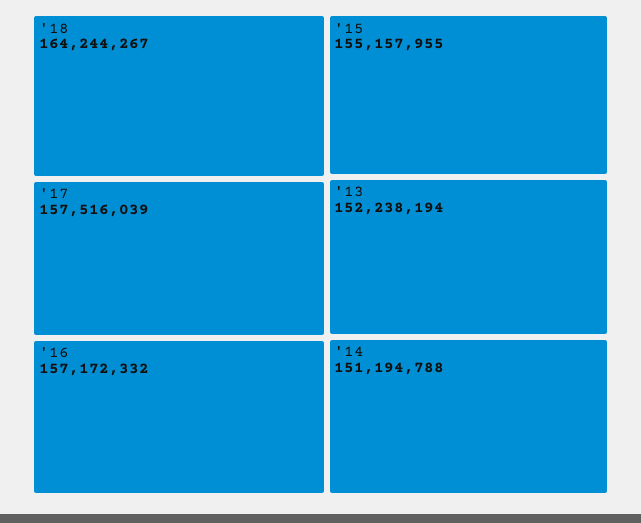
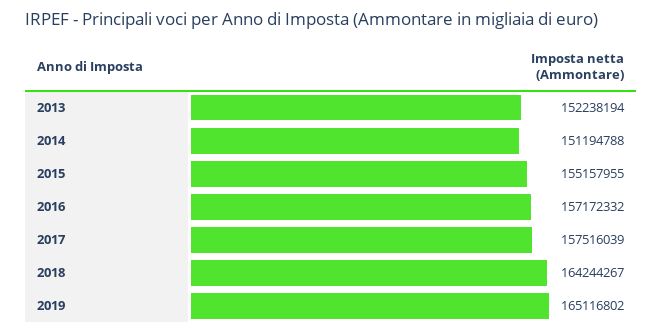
2019: none -> 165116802

